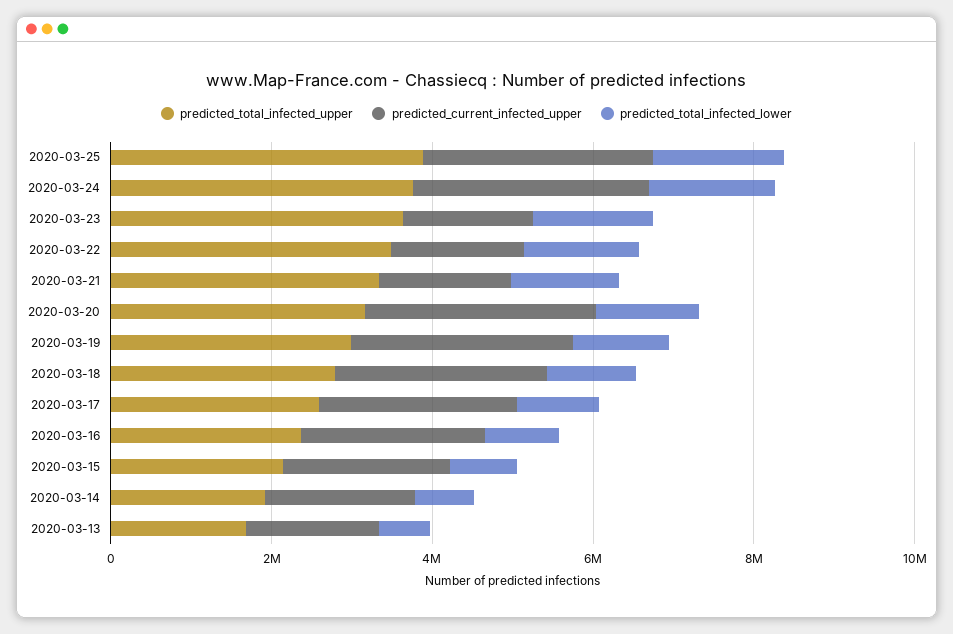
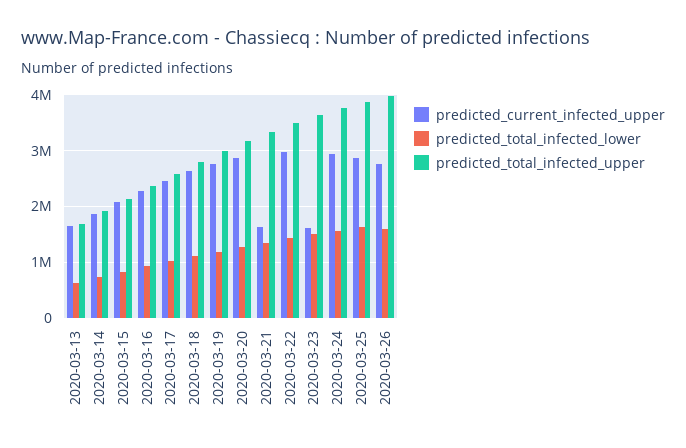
predicted_current_infected_upper, 2020-03-22: 1500000 -> 3000000
predicted_current_infected_upper, 2020-03-26: none -> 2800000
predicted_total_infected_lower, 2020-03-26: none -> 1600000
predicted_total_infected_upper, 2020-03-26: none -> 4000000

